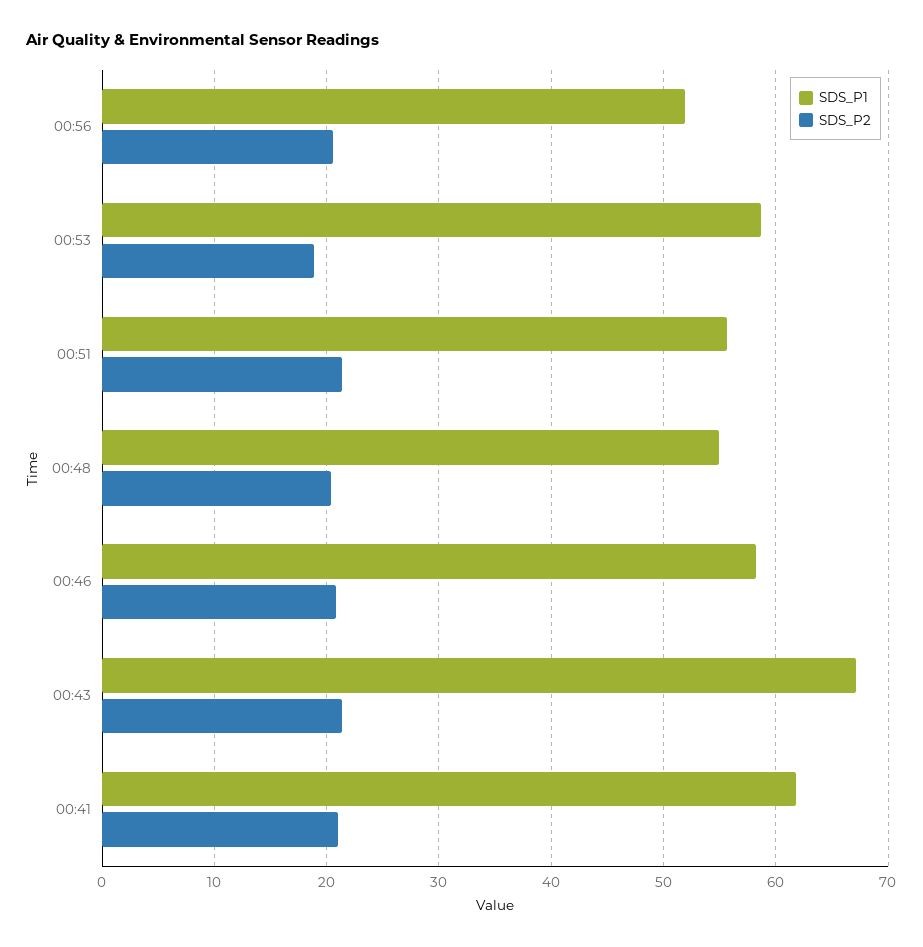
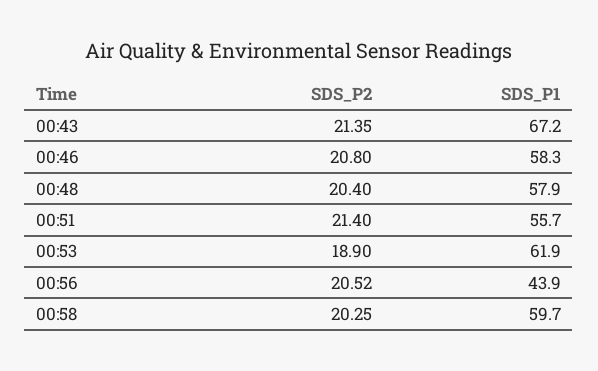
SDS_P1, 00:56: 52 -> 43.9
SDS_P1, 00:53: 59 -> 61.9
SDS_P1, 00:48: 55 -> 57.9
SDS_P1, 00:41: 62 -> none
SDS_P2, 00:41: 21 -> none
SDS_P2, 00:58: none -> 20.25
SDS_P1, 00:58: none -> 59.7

